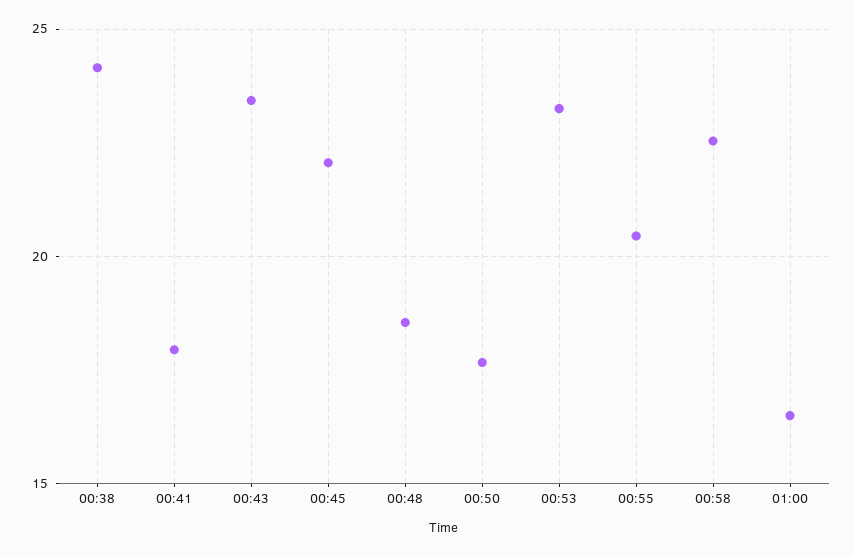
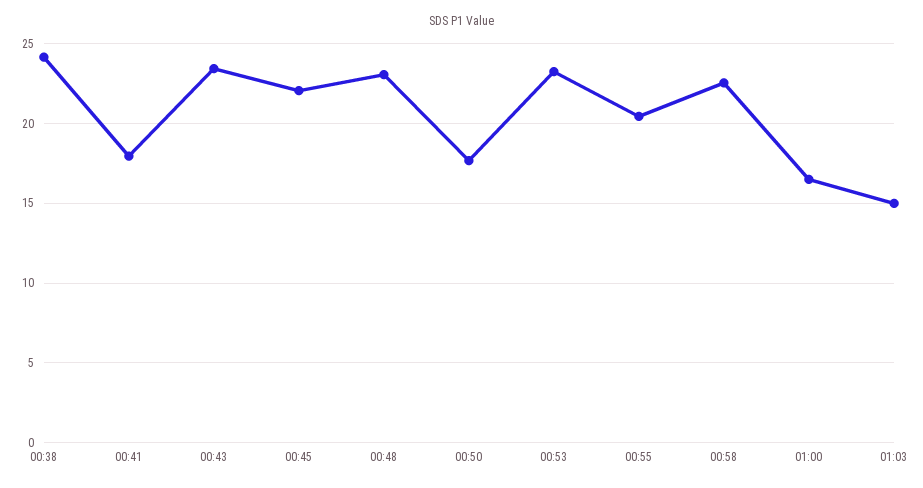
00:48: 18.5 -> 23
01:03: none -> 15

